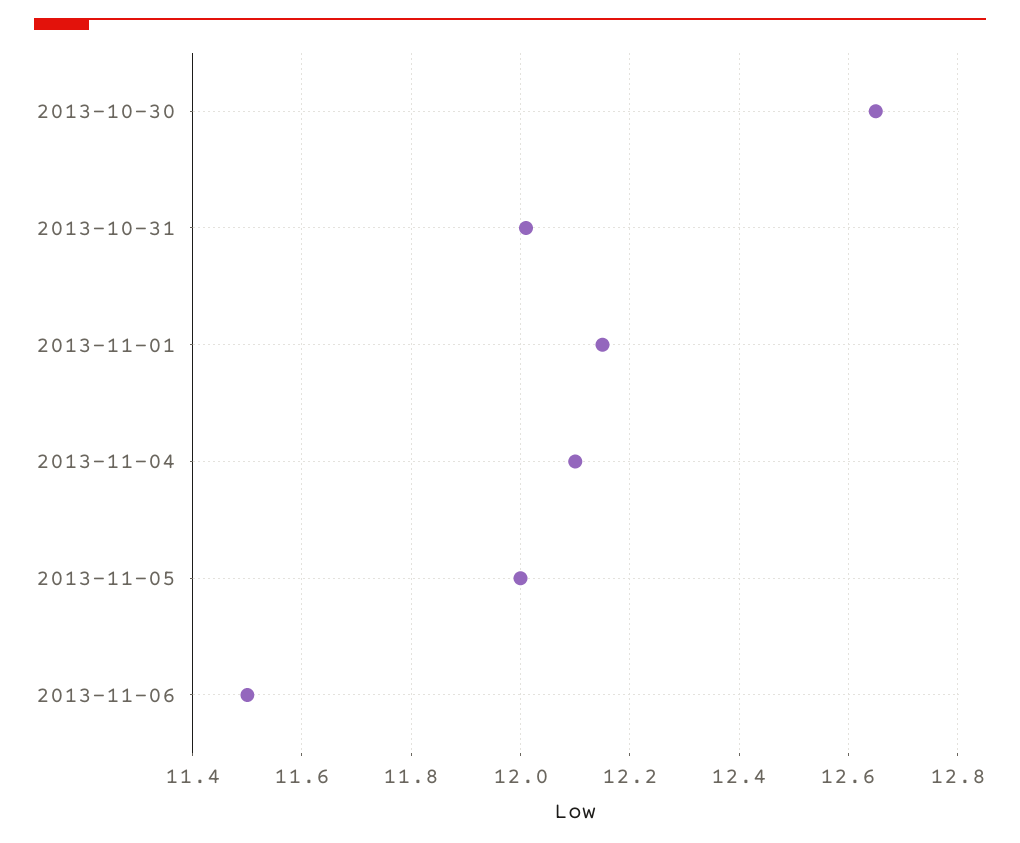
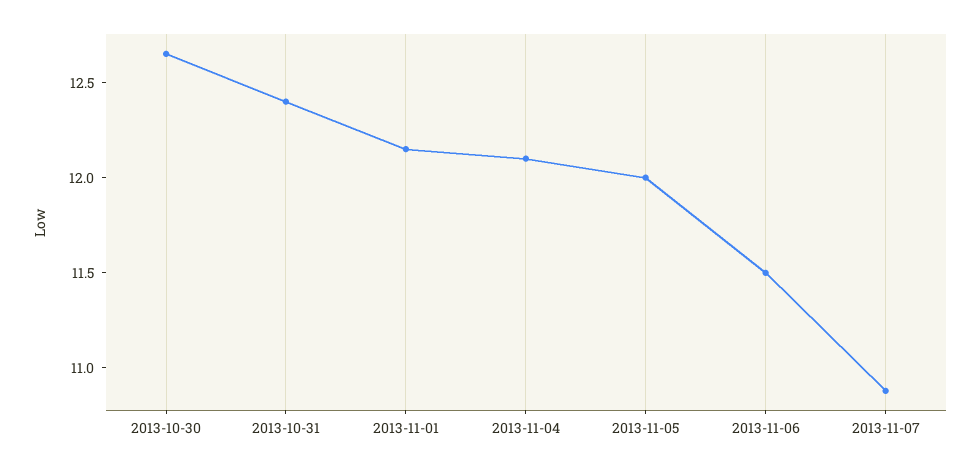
2013-10-31: 12 -> 12.4
2013-11-07: none -> 10.9

